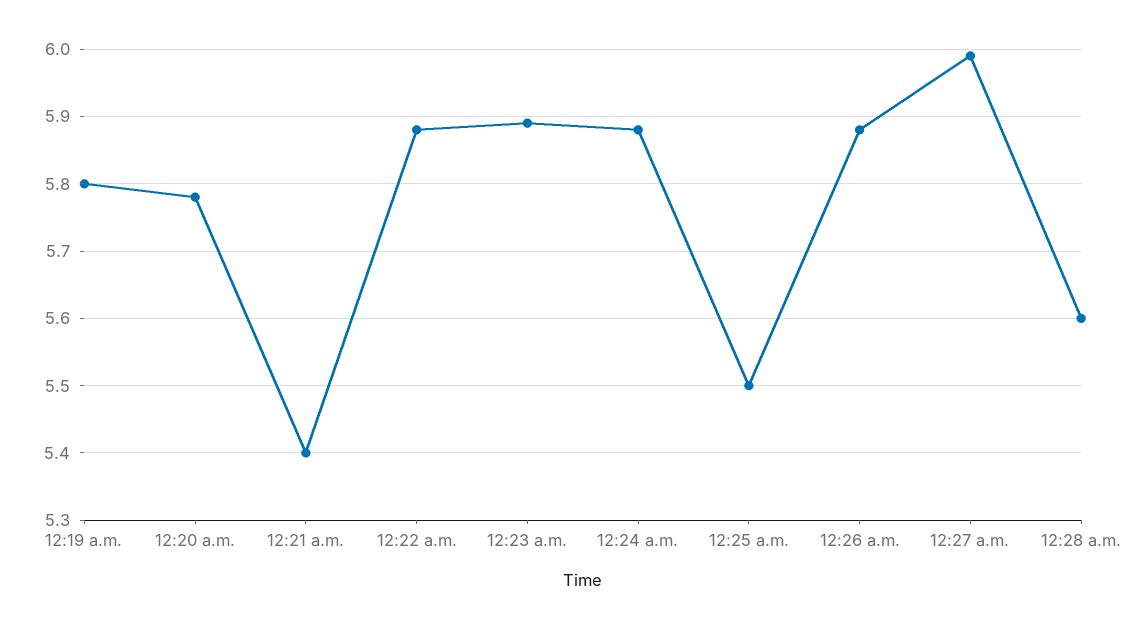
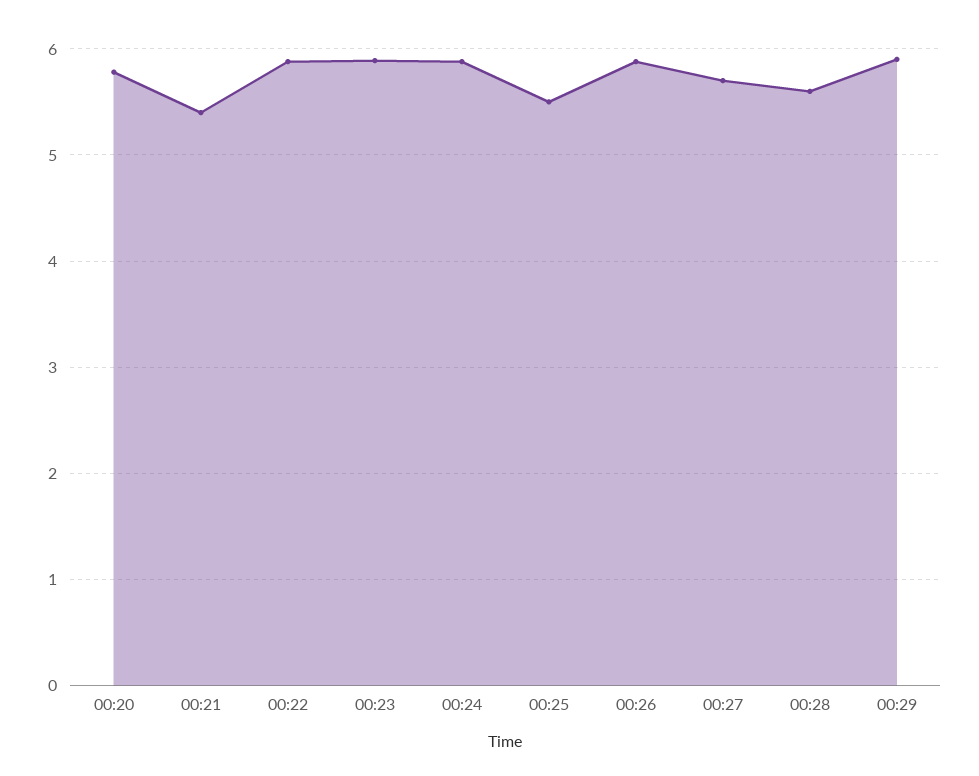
12:19 a.m.: 5.8 -> none
12:27 a.m.: 5.99 -> 5.7
00:29: none -> 5.9

